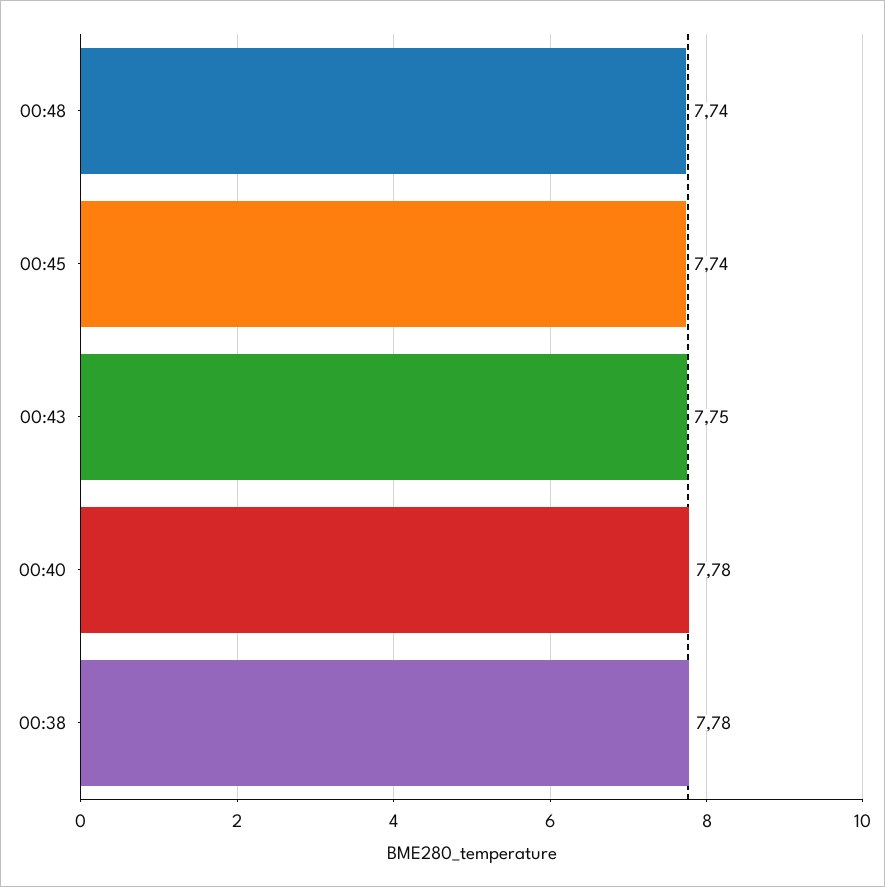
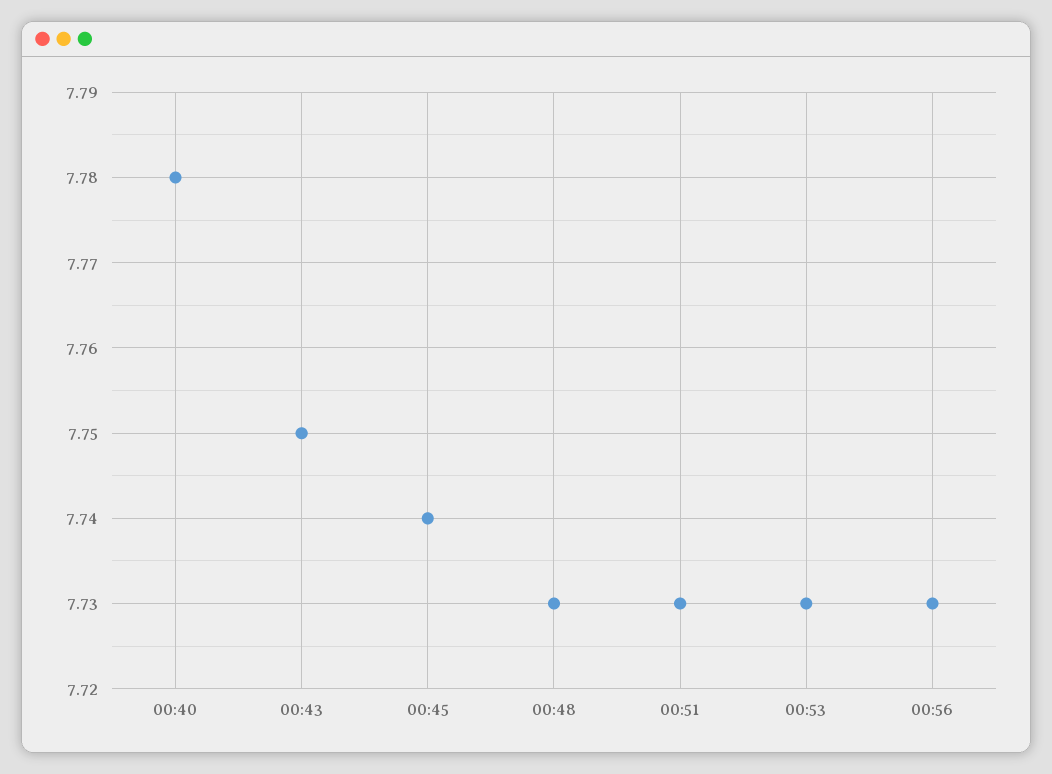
00:48: 7.74 -> 7.73
00:38: 7.78 -> none
00:51: none -> 7.73
00:53: none -> 7.73
00:56: none -> 7.73

